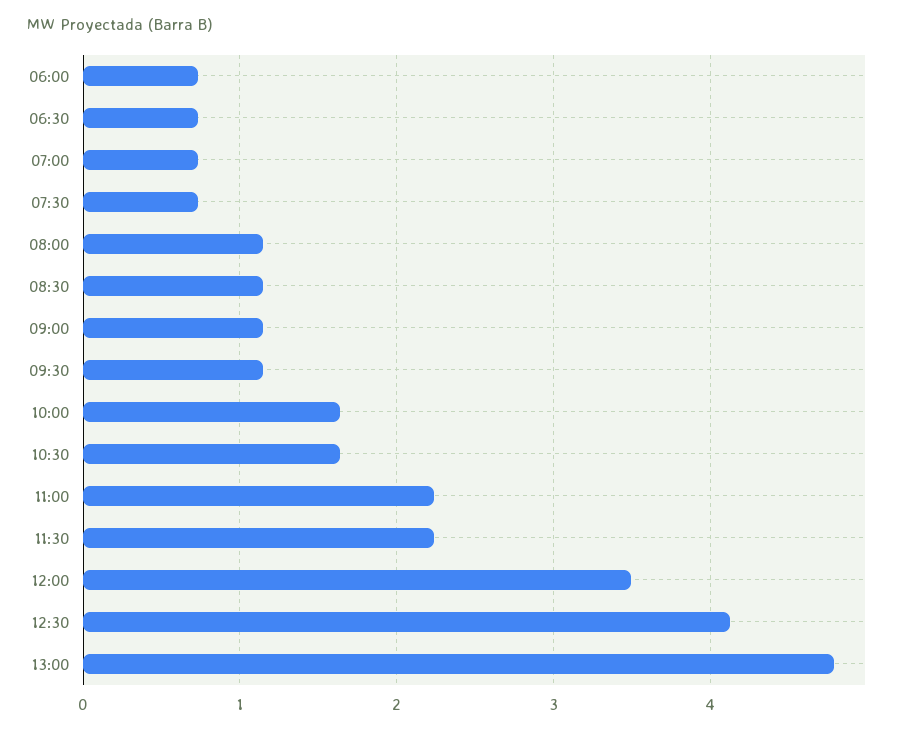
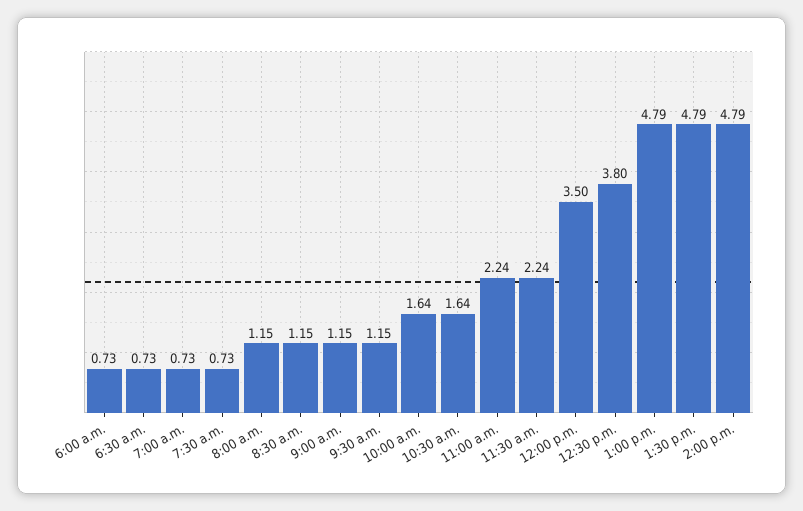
12:30: 4.1 -> 3.8
1:30 p.m.: none -> 4.79
2:00 p.m.: none -> 4.79

